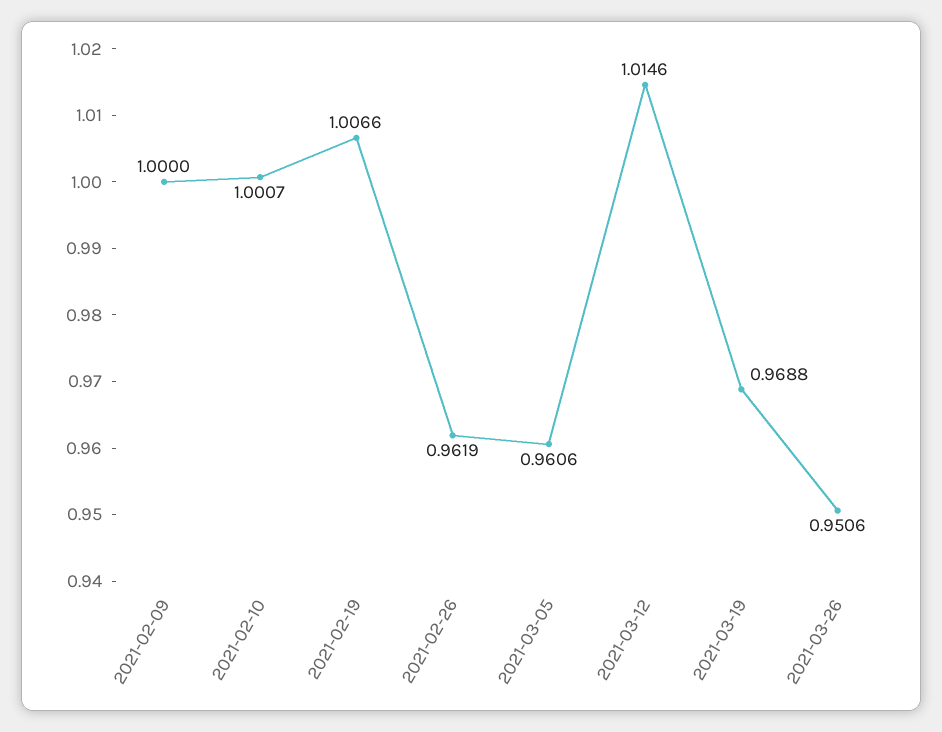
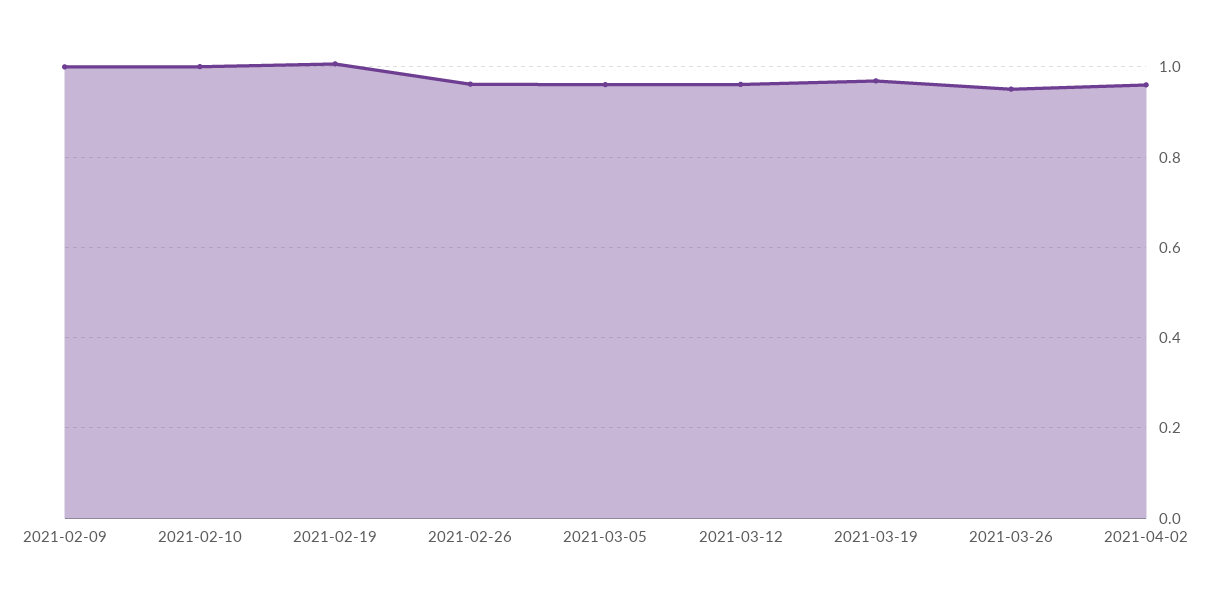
2021-03-12: 1.0146 -> 0.96
2021-04-02: none -> 0.96

